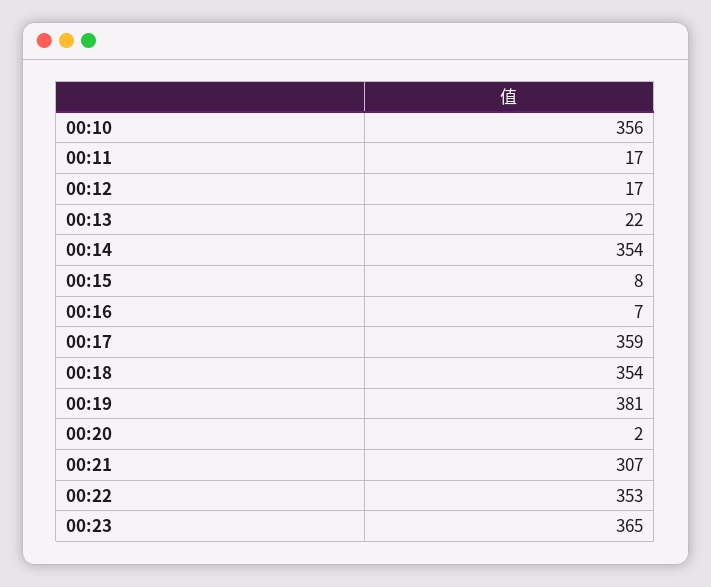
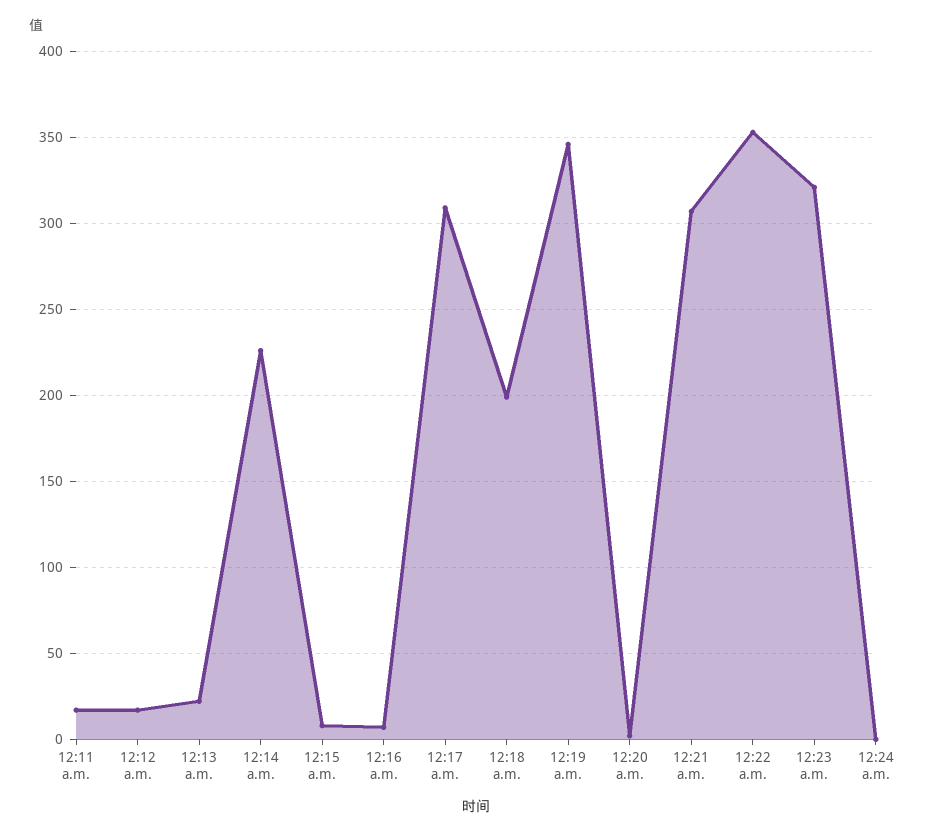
00:10: 356 -> none
00:14: 354 -> 225
00:17: 359 -> 310
00:18: 354 -> 200
00:19: 381 -> 345
00:23: 365 -> 320
12:24 a.m.: none -> 0

